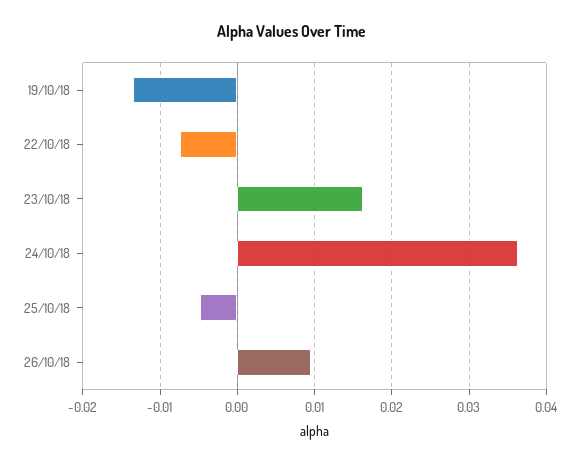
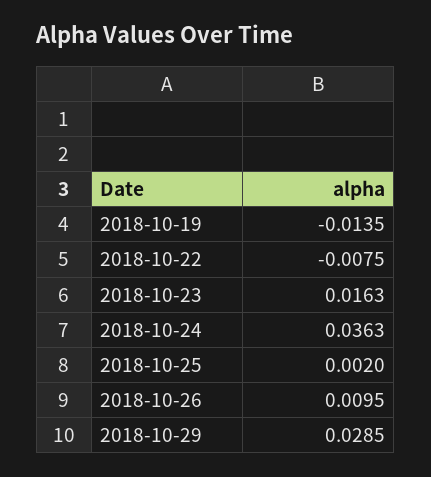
25/10/18: -0.005 -> 0.002
2018-10-29: none -> 0.0285

